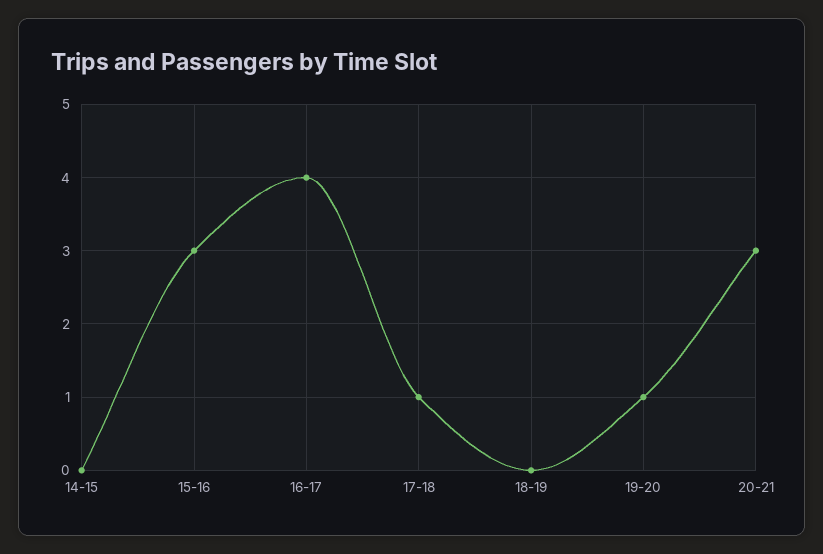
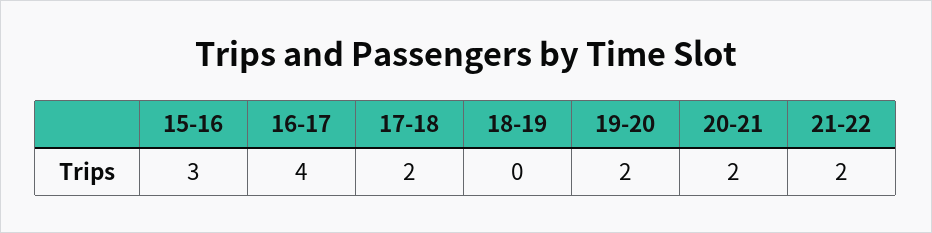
14-15: 0 -> none
17-18: 1 -> 2
19-20: 1 -> 2
20-21: 3 -> 2
21-22: none -> 2

